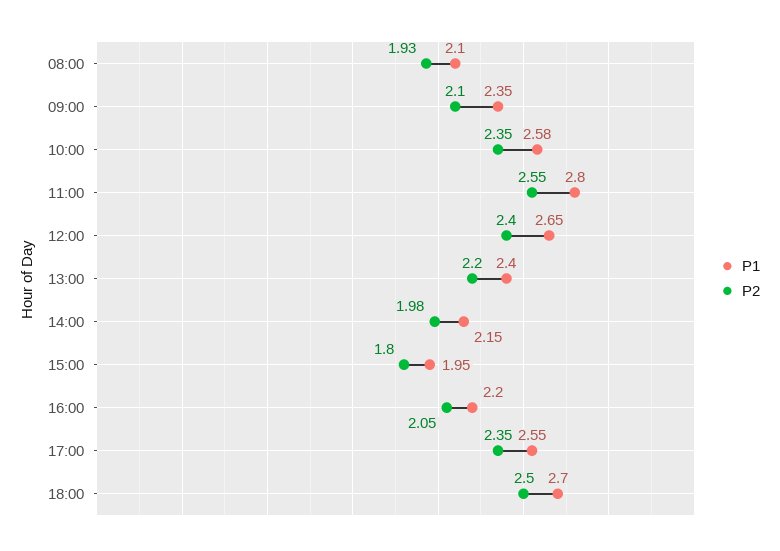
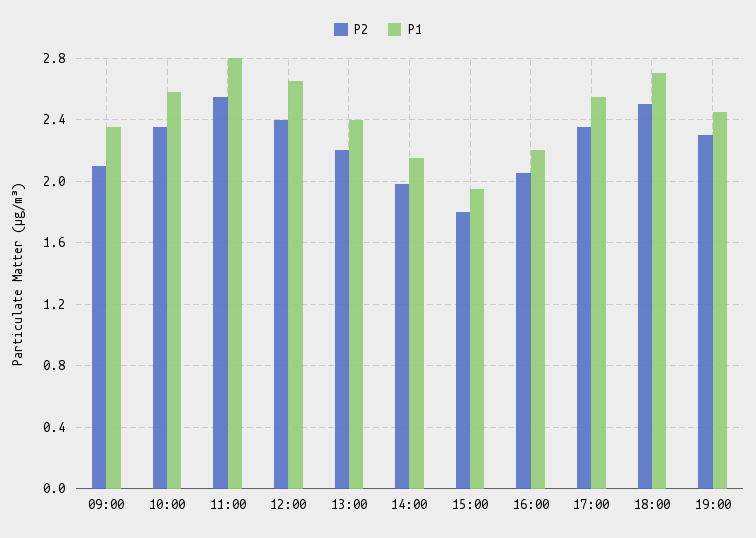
P1, 08:00: 2.1 -> none
P2, 08:00: 1.93 -> none
P2, 19:00: none -> 2.3
P1, 19:00: none -> 2.45

